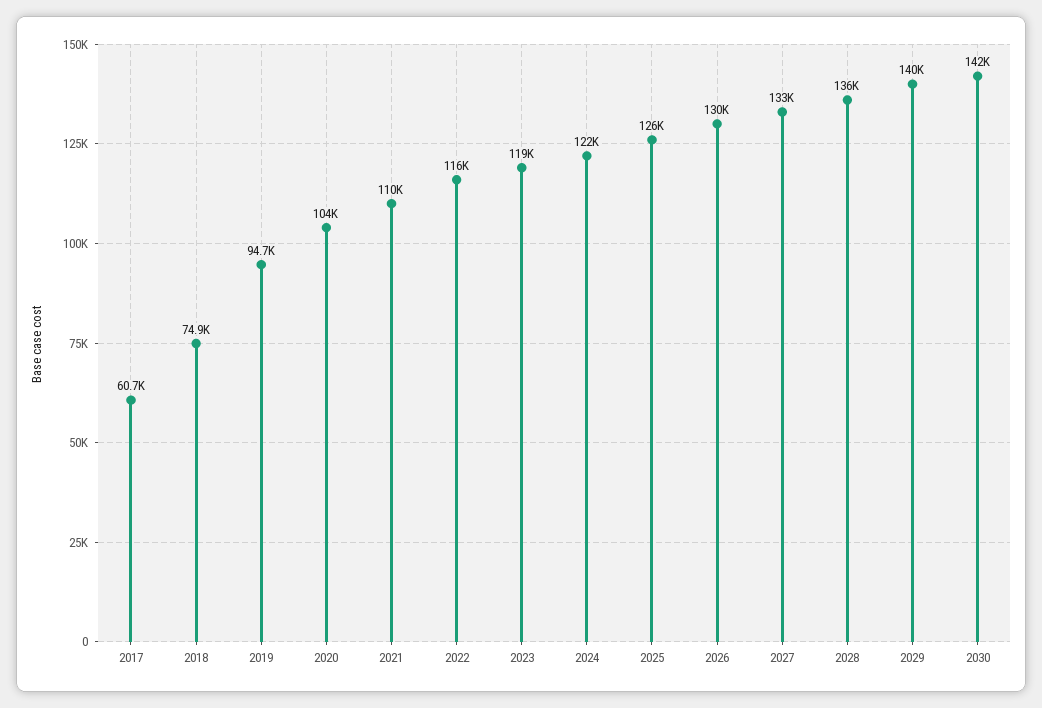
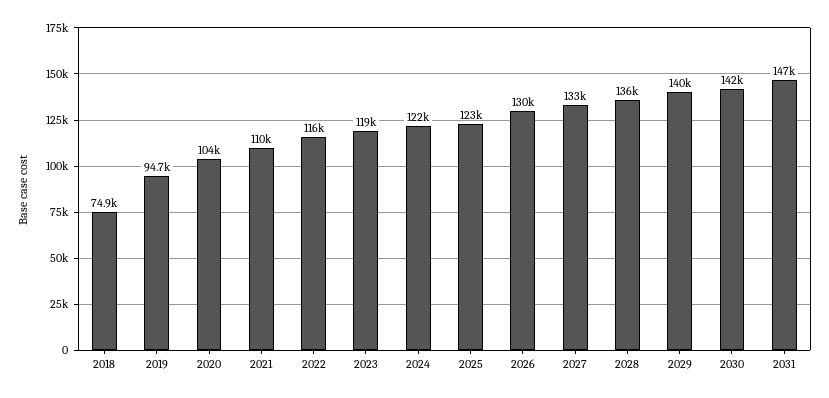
2017: 60700 -> none
2025: 126000 -> 123000
2031: none -> 147000

